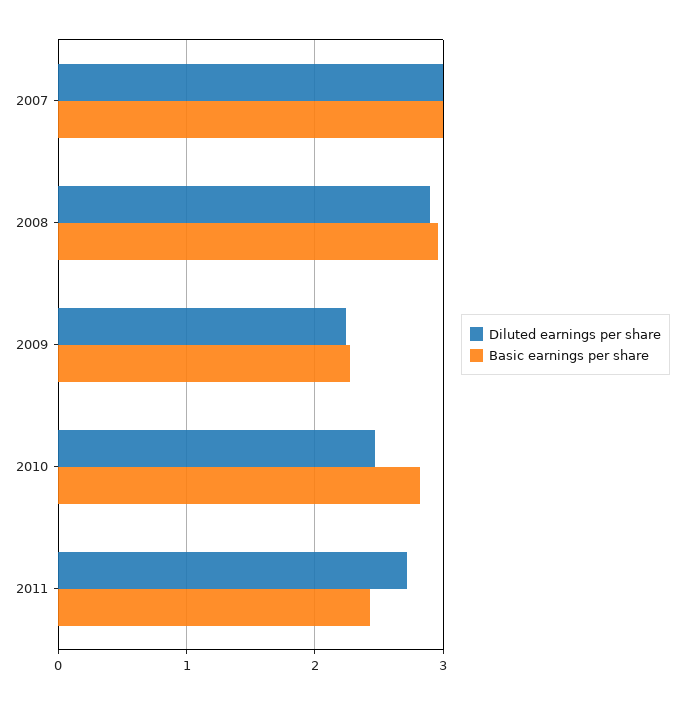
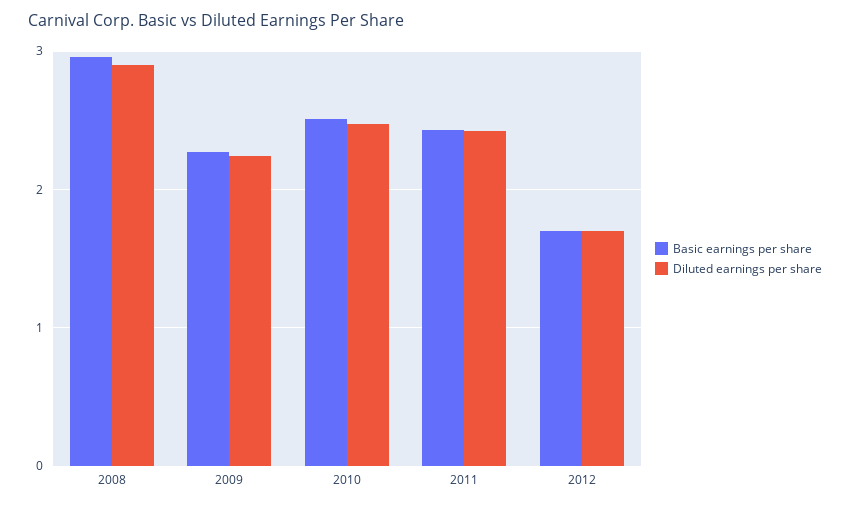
Diluted earnings per share, 2007: 3 -> none
Basic earnings per share, 2007: 3 -> none
Basic earnings per share, 2010: 2.8 -> 2.5
Diluted earnings per share, 2011: 2.7 -> 2.4
Basic earnings per share, 2012: none -> 1.7
Diluted earnings per share, 2012: none -> 1.7

